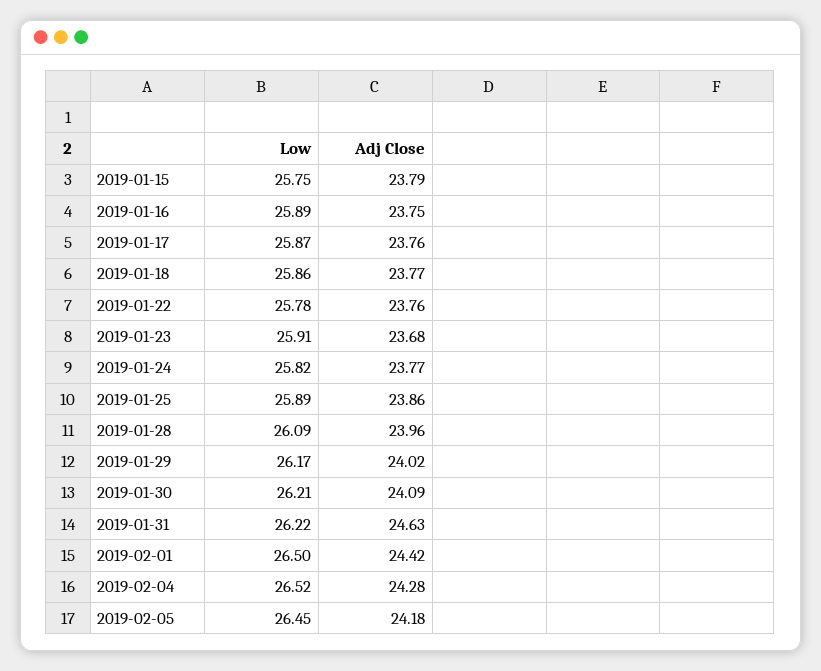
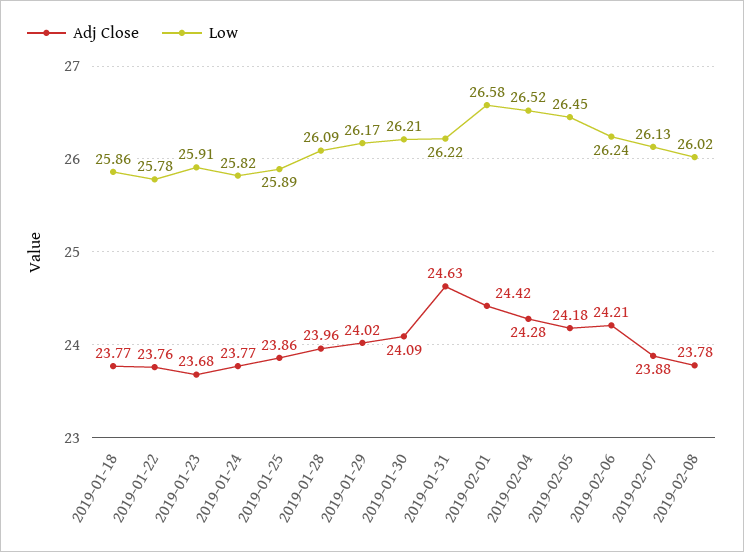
Low, 2019-01-15: 25.75 -> none
Adj Close, 2019-01-15: 23.79 -> none
Low, 2019-01-16: 25.89 -> none
Adj Close, 2019-01-16: 23.75 -> none
Low, 2019-01-17: 25.87 -> none
Adj Close, 2019-01-17: 23.76 -> none
Low, 2019-02-01: 26.5 -> 26.58
Adj Close, 2019-02-06: none -> 24.21
Low, 2019-02-06: none -> 26.24
Adj Close, 2019-02-07: none -> 23.88
Low, 2019-02-07: none -> 26.13
Adj Close, 2019-02-08: none -> 23.78
Low, 2019-02-08: none -> 26.02

